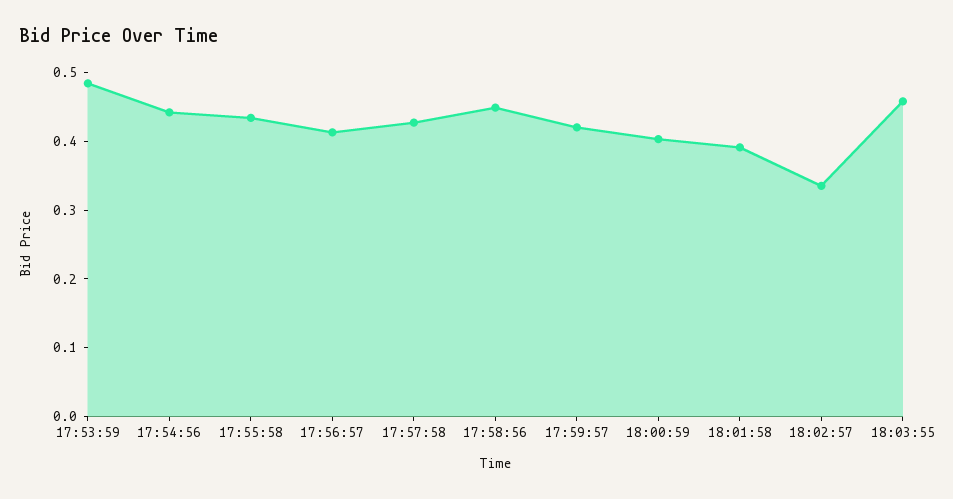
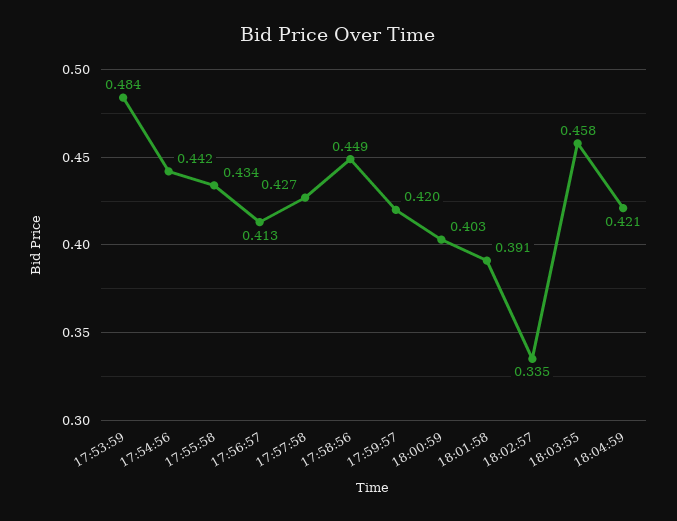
18:04:59: none -> 0.421

